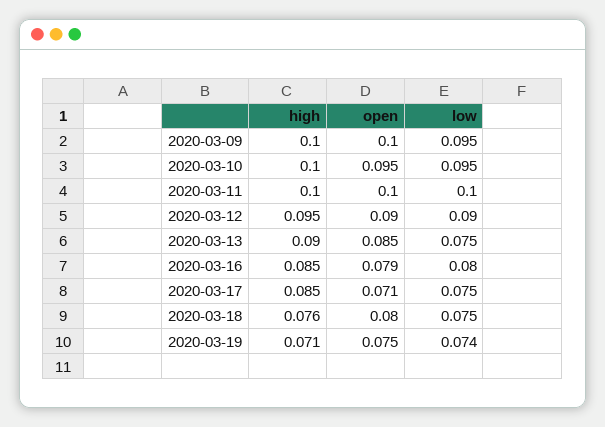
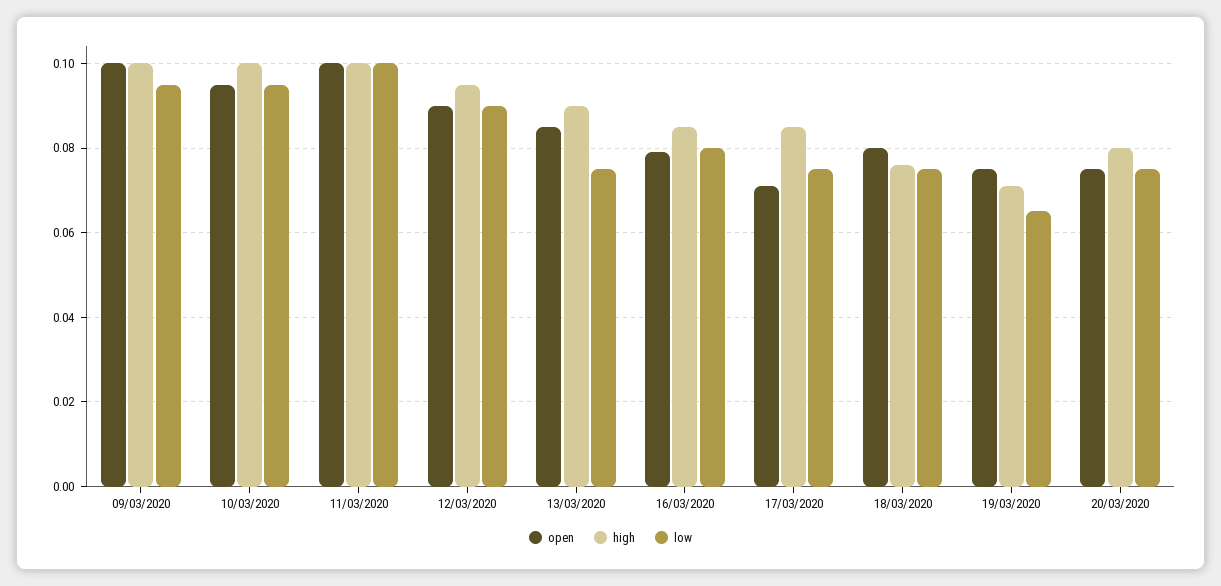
low, 2020-03-19: 0.074 -> 0.065
open, 20/03/2020: none -> 0.075
high, 20/03/2020: none -> 0.08
low, 20/03/2020: none -> 0.075

